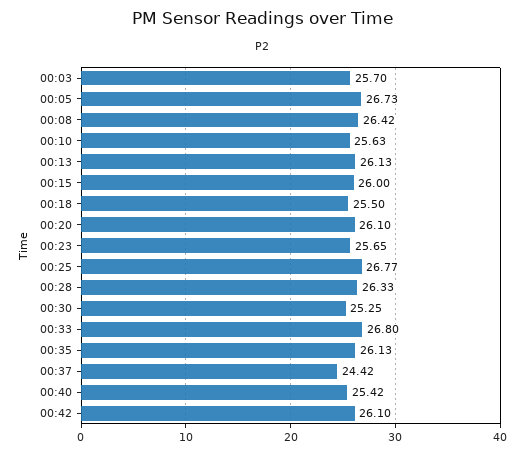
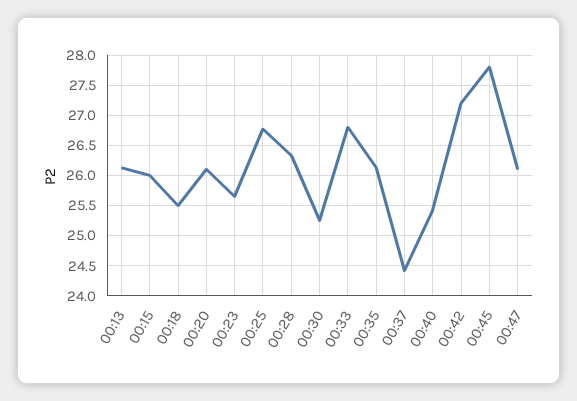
00:03: 25.7 -> none
00:05: 26.73 -> none
00:08: 26.42 -> none
00:10: 25.63 -> none
00:42: 26.1 -> 27.2
00:45: none -> 27.8
00:47: none -> 26.1

